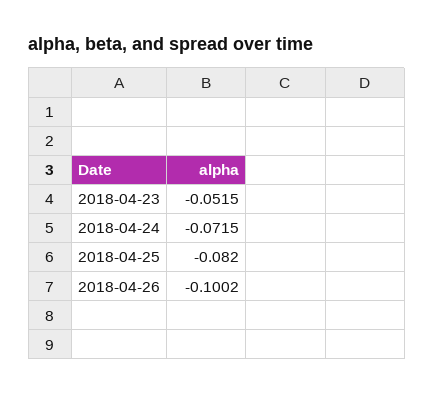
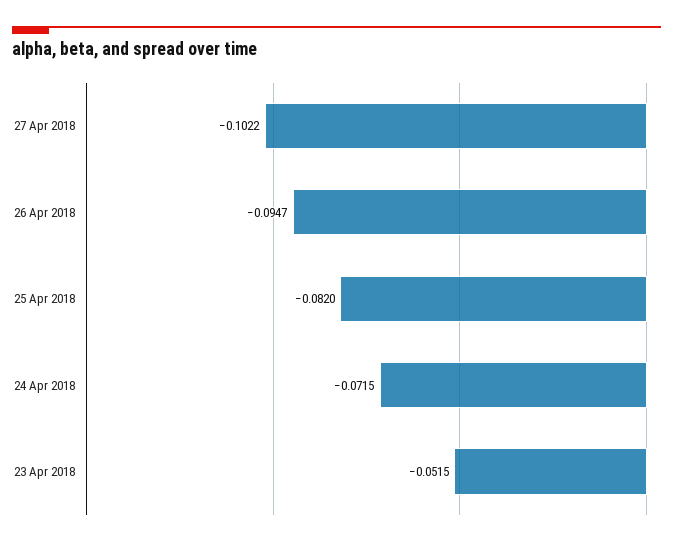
2018-04-26: -0.1002 -> -0.0947
27 Apr 2018: none -> -0.1022

